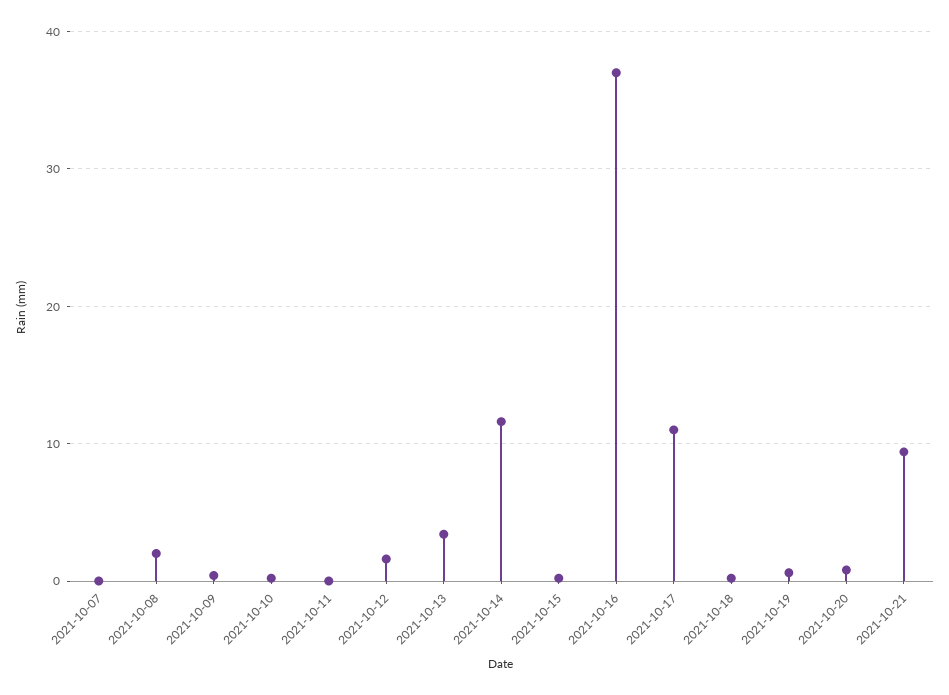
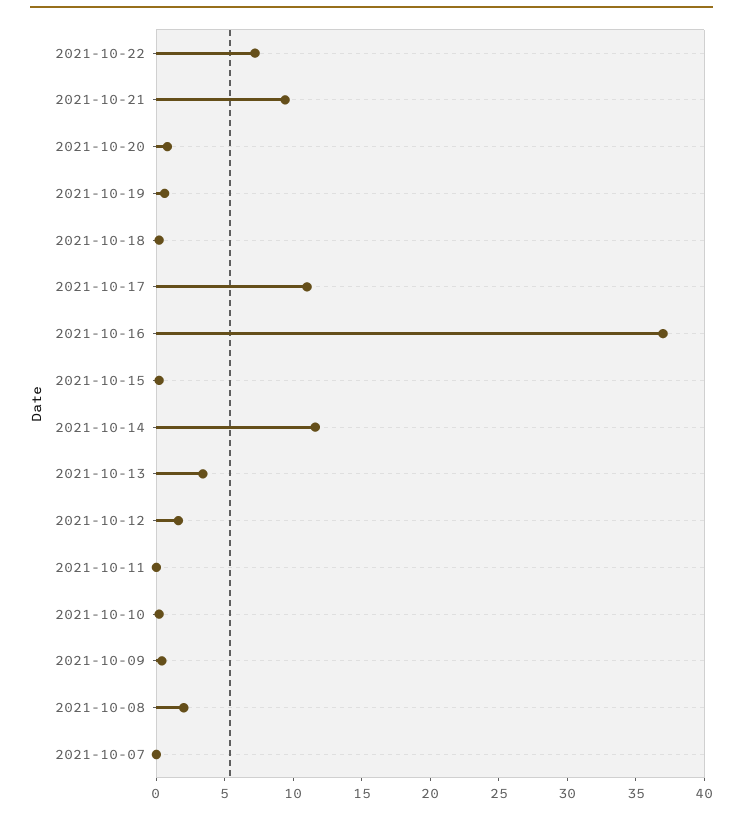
2021-10-22: none -> 7

